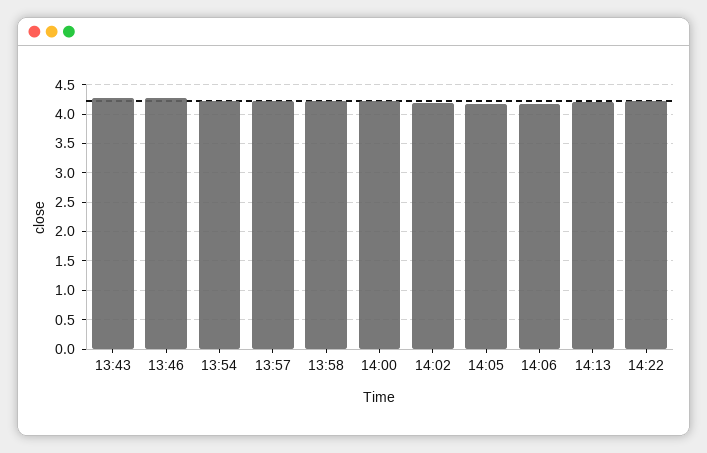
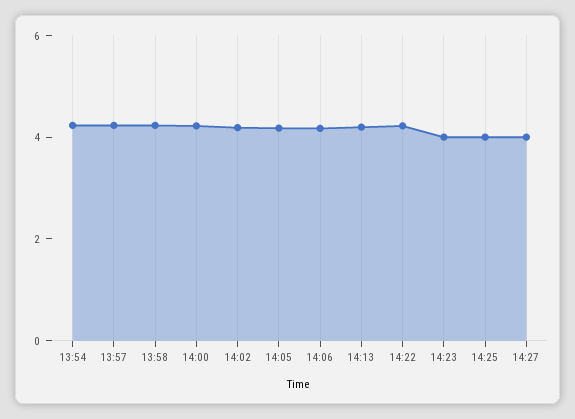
13:43: 4.25 -> none
13:46: 4.25 -> none
14:23: none -> 4
14:25: none -> 4
14:27: none -> 4

